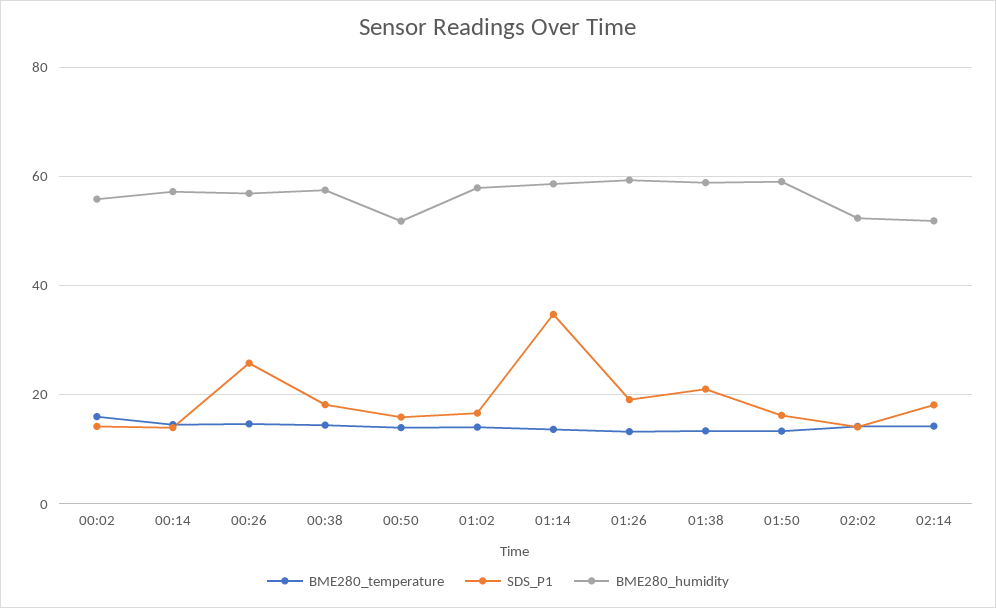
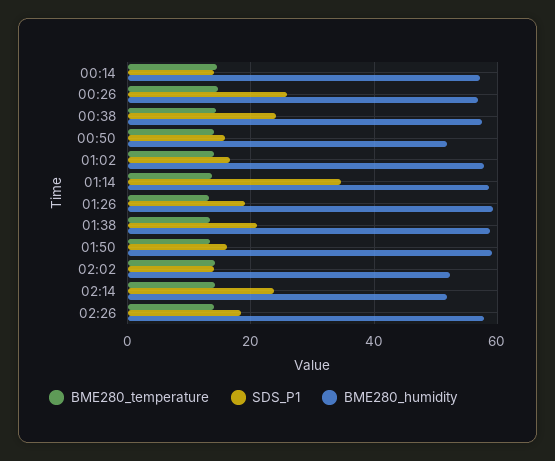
BME280_temperature, 00:02: 16 -> none
SDS_P1, 00:02: 14 -> none
BME280_humidity, 00:02: 56 -> none
SDS_P1, 00:38: 18 -> 24
SDS_P1, 02:14: 18 -> 24
BME280_temperature, 02:26: none -> 14
SDS_P1, 02:26: none -> 18
BME280_humidity, 02:26: none -> 58

